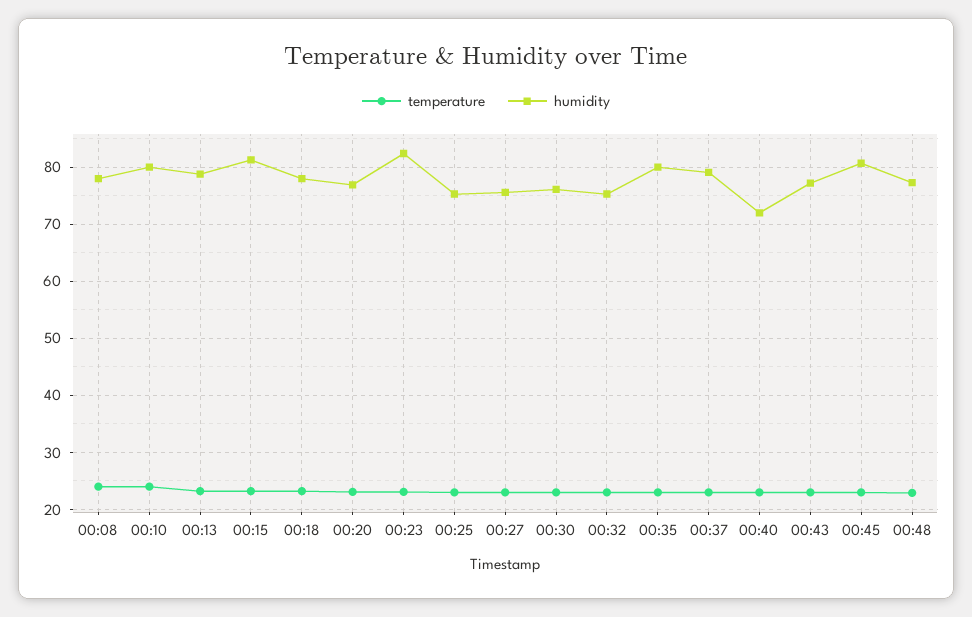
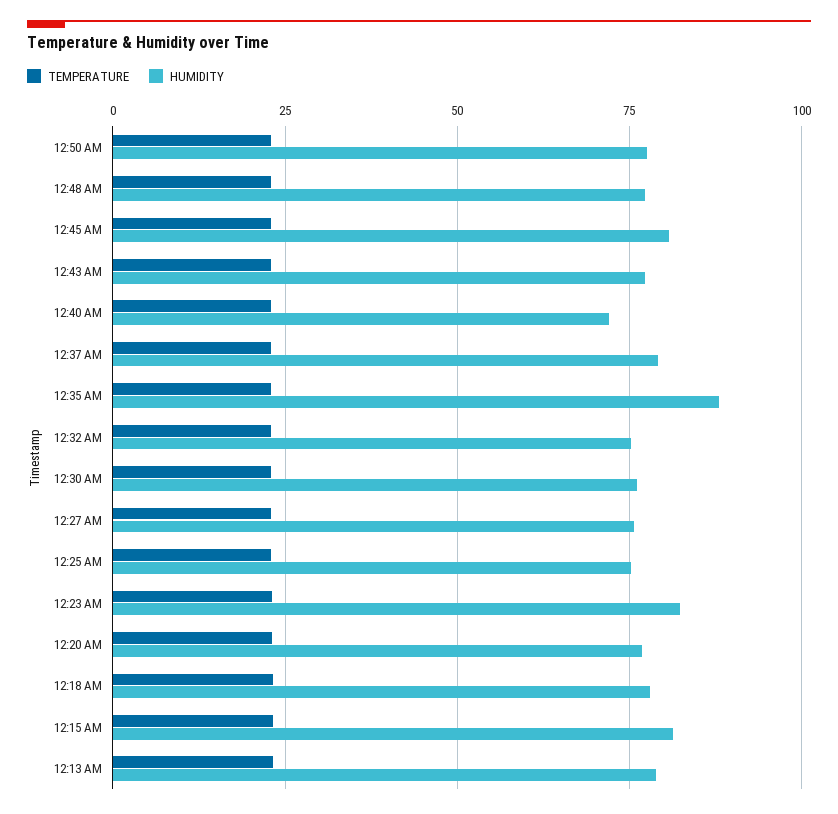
temperature, 00:08: 24 -> none
humidity, 00:08: 78 -> none
temperature, 00:10: 24 -> none
humidity, 00:10: 80 -> none
humidity, 00:35: 80 -> 87.5
temperature, 12:50 AM: none -> 22.5
humidity, 12:50 AM: none -> 77.5

